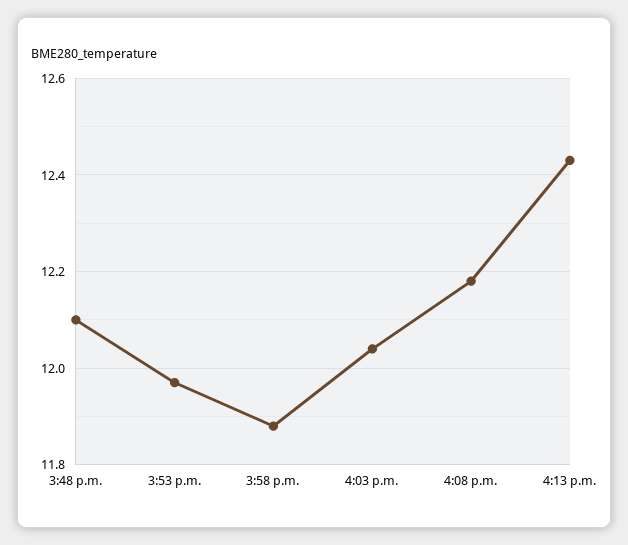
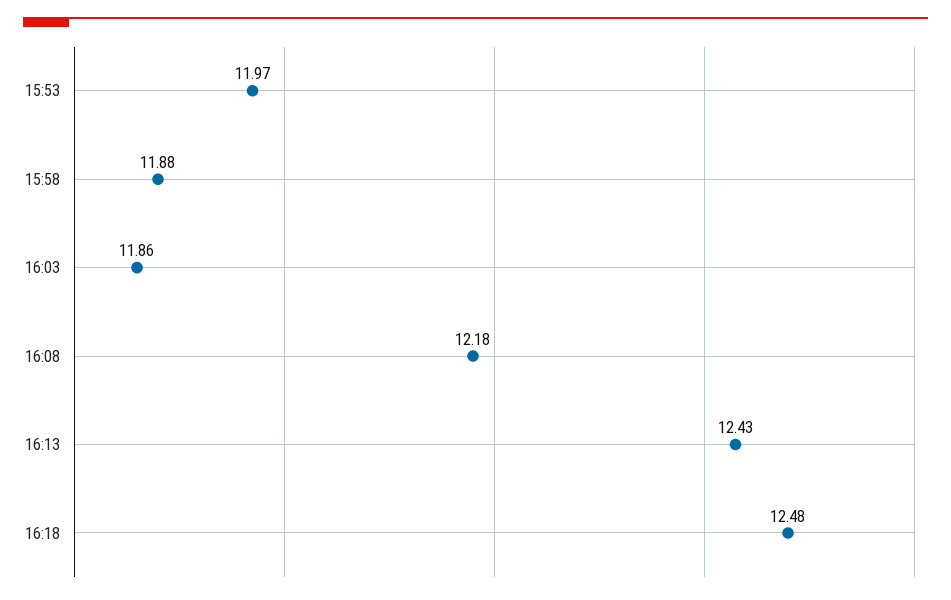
3:48 p.m.: 12.1 -> none
4:03 p.m.: 12.05 -> 11.86
16:18: none -> 12.48

